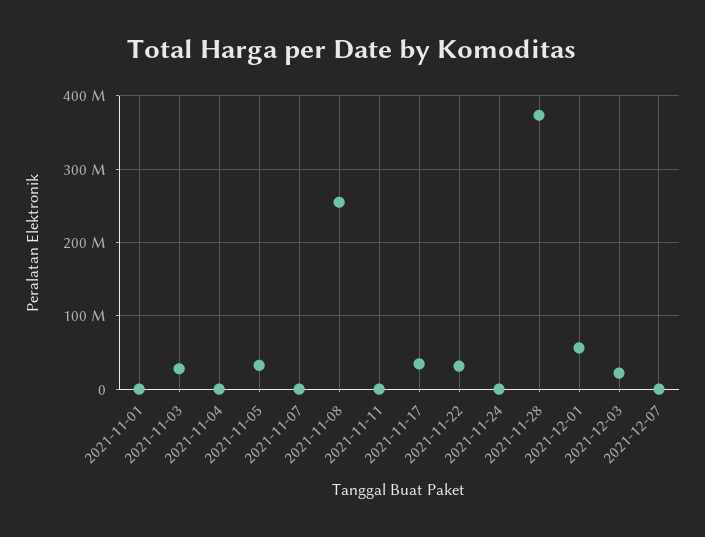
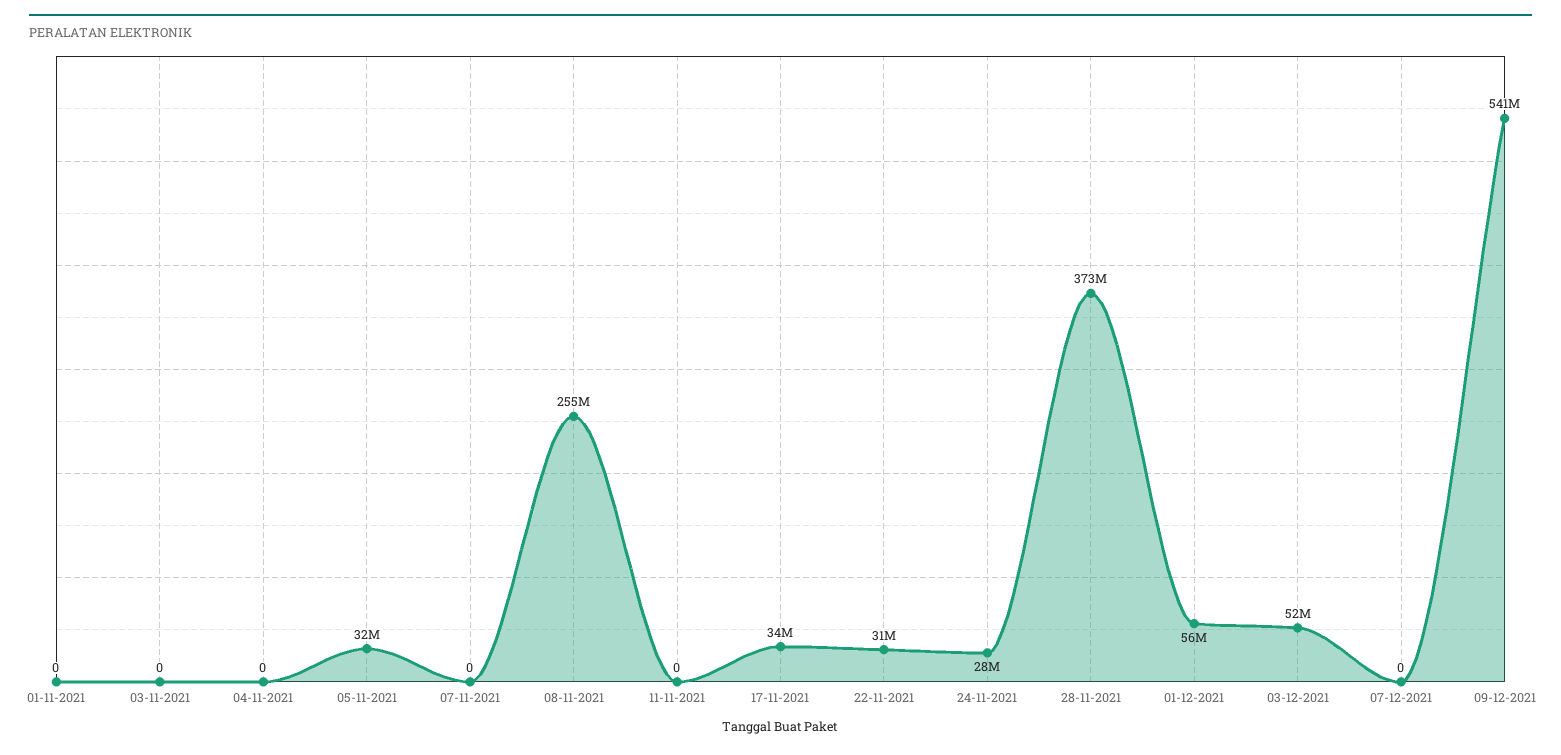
2021-11-03: 30000000 -> 0
2021-11-24: 0 -> 28000000
2021-12-03: 20000000 -> 52000000
09-12-2021: none -> 541000000

